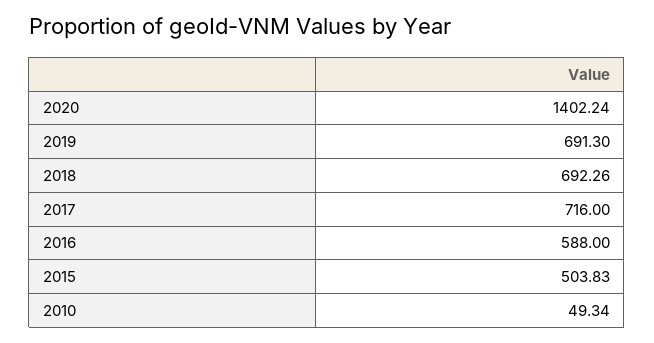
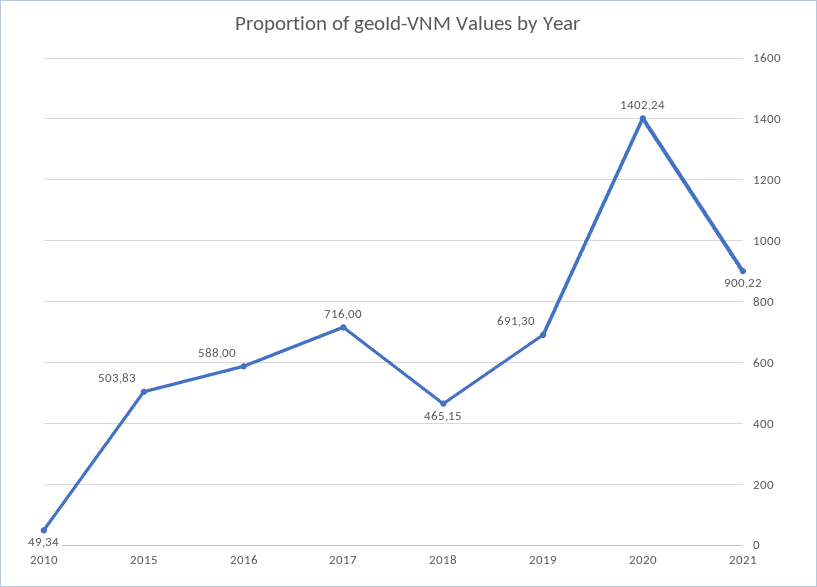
2018: 692.26 -> 465.15
2021: none -> 900.22

